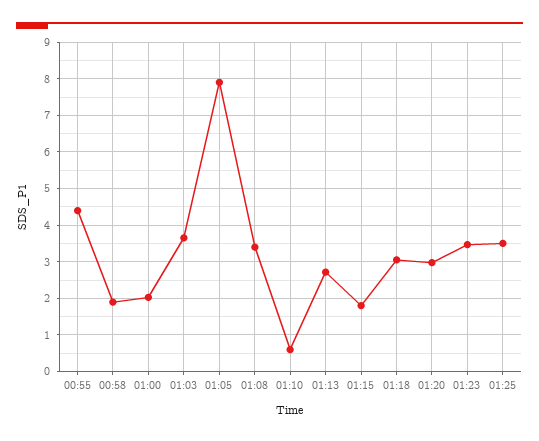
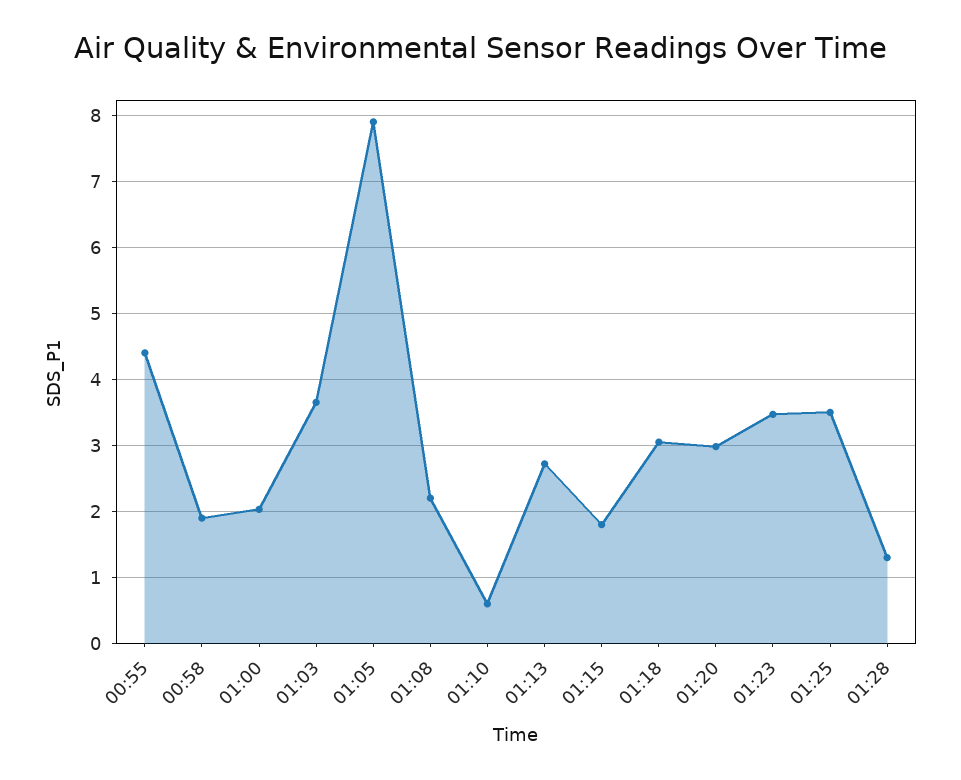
01:08: 3.4 -> 2.2
01:28: none -> 1.3

